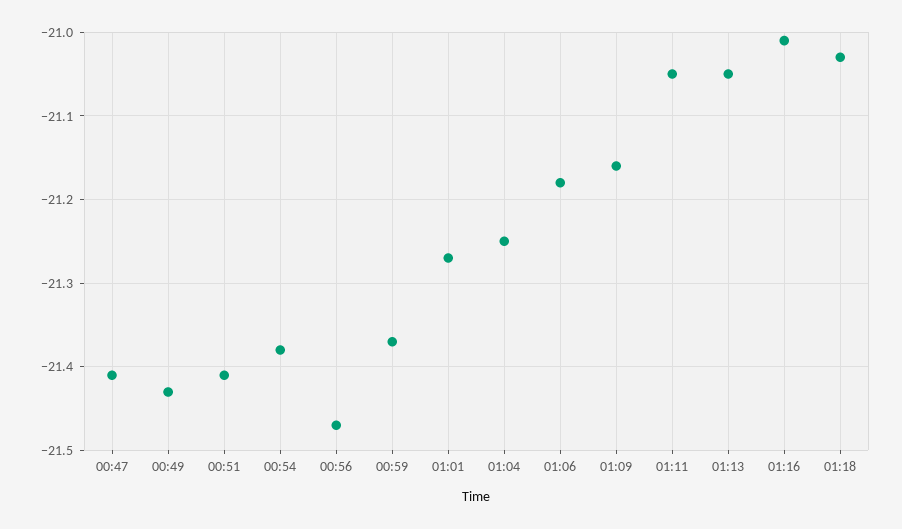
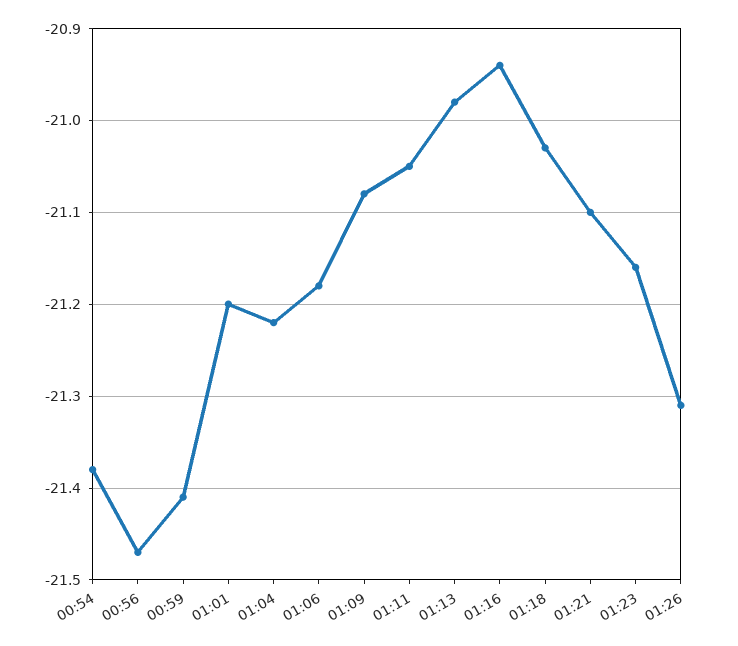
00:47: -21.41 -> none
00:49: -21.43 -> none
00:51: -21.41 -> none
00:59: -21.37 -> -21.41
01:01: -21.27 -> -21.2
01:04: -21.25 -> -21.22
01:09: -21.16 -> -21.08
01:13: -21.05 -> -20.98
01:16: -21.01 -> -20.94
01:21: none -> -21.1
01:23: none -> -21.16
01:26: none -> -21.31

